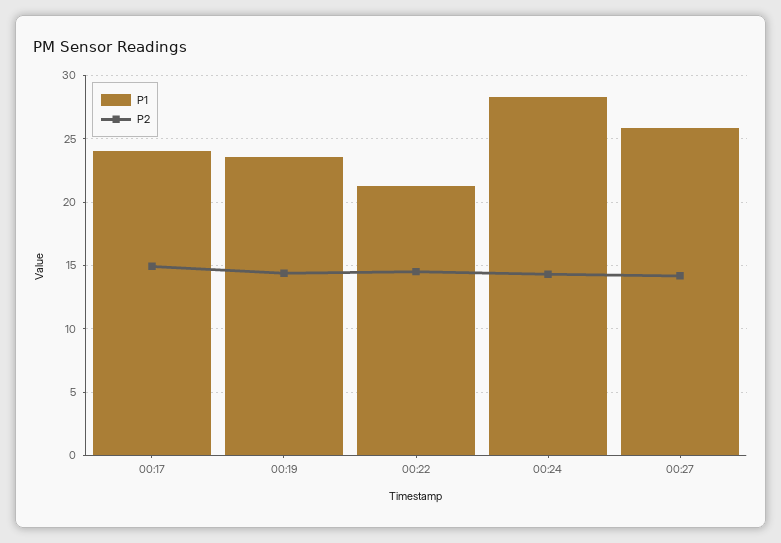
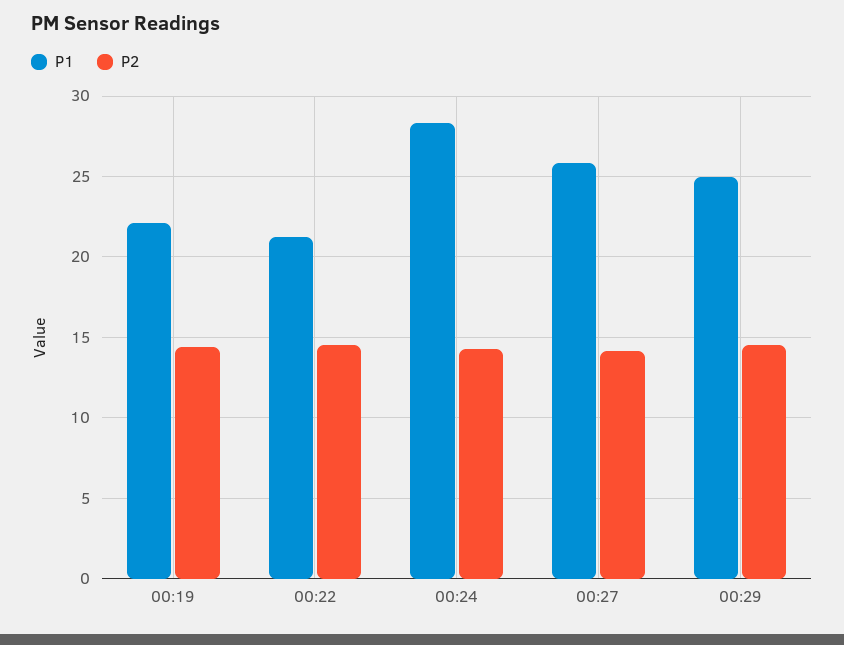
P1, 00:17: 24 -> none
P2, 00:17: 15 -> none
P1, 00:19: 23.5 -> 22
P1, 00:29: none -> 25
P2, 00:29: none -> 14.5

